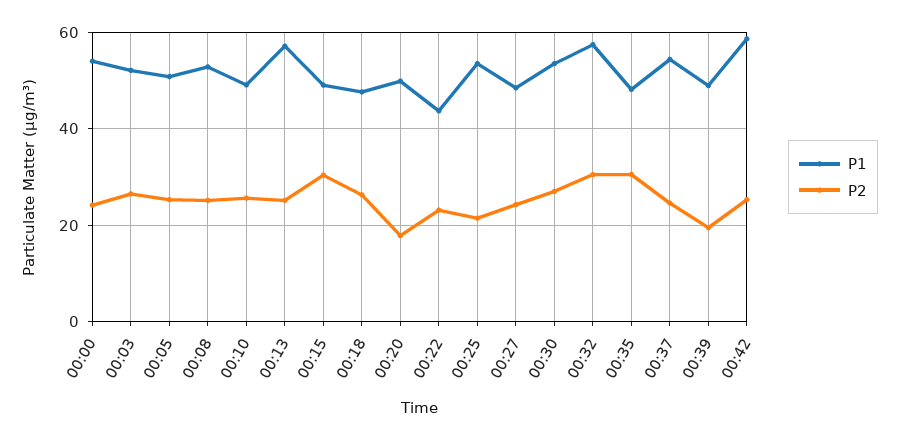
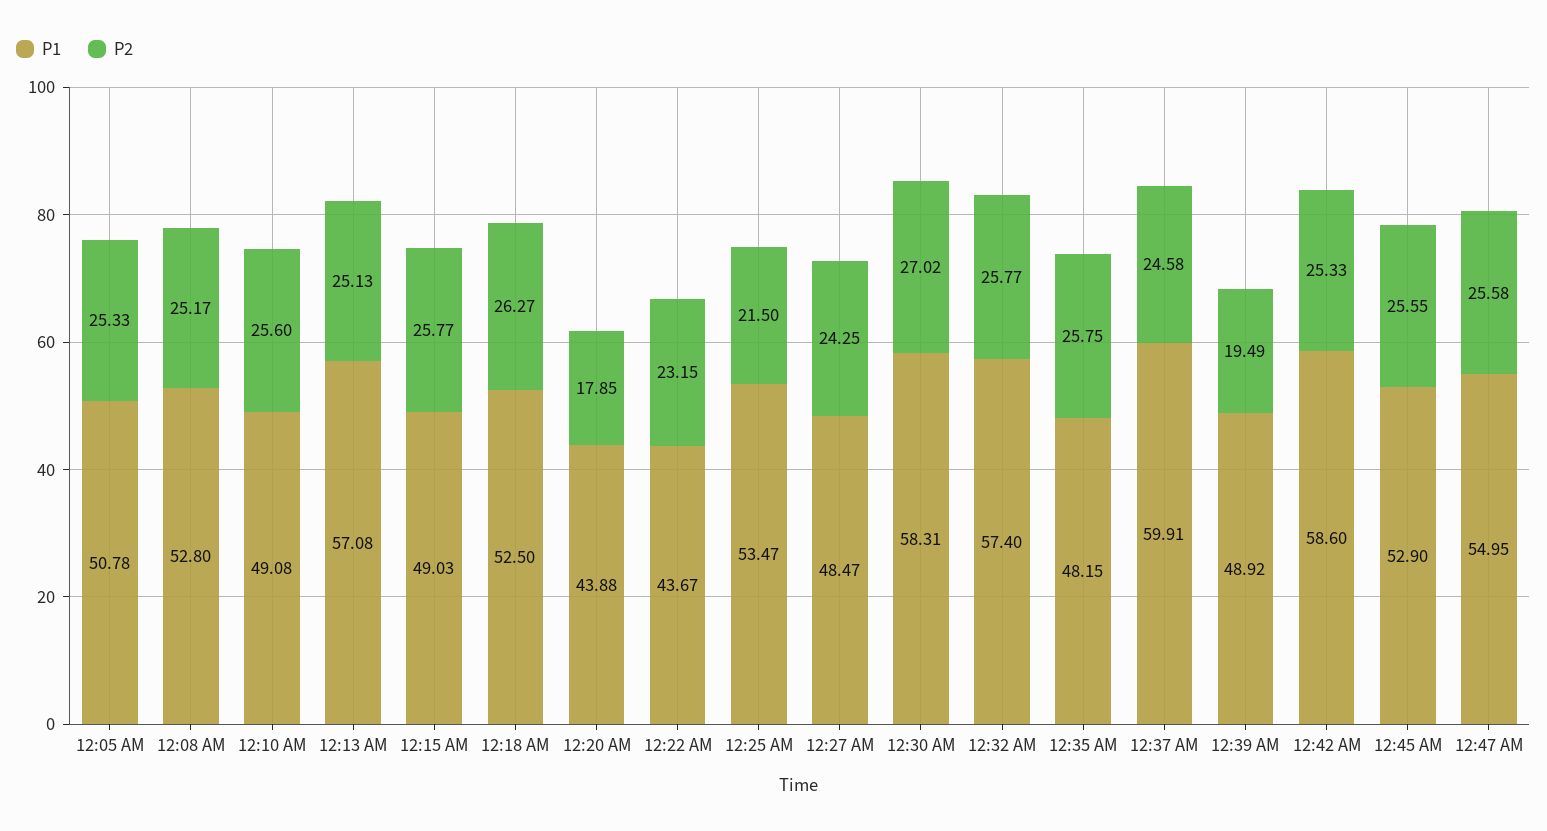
P1, 00:00: 54 -> none
P2, 00:00: 24 -> none
P1, 00:03: 52 -> none
P2, 00:03: 26 -> none
P2, 00:15: 30 -> 25.77
P1, 00:18: 48 -> 52.5
P1, 00:20: 50 -> 43.88
P1, 00:30: 54 -> 58.31
P2, 00:32: 30 -> 25.77
P2, 00:35: 30 -> 25.75
P1, 00:37: 54 -> 59.91
P1, 12:45 AM: none -> 52.9
P2, 12:45 AM: none -> 25.55
P1, 12:47 AM: none -> 54.95
P2, 12:47 AM: none -> 25.58

